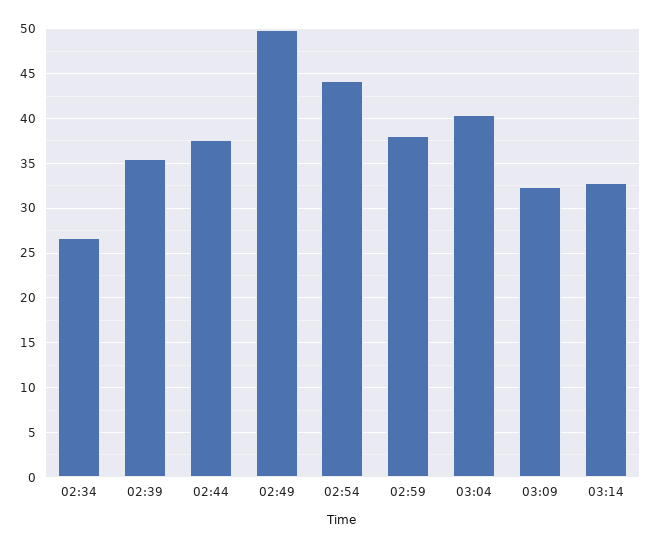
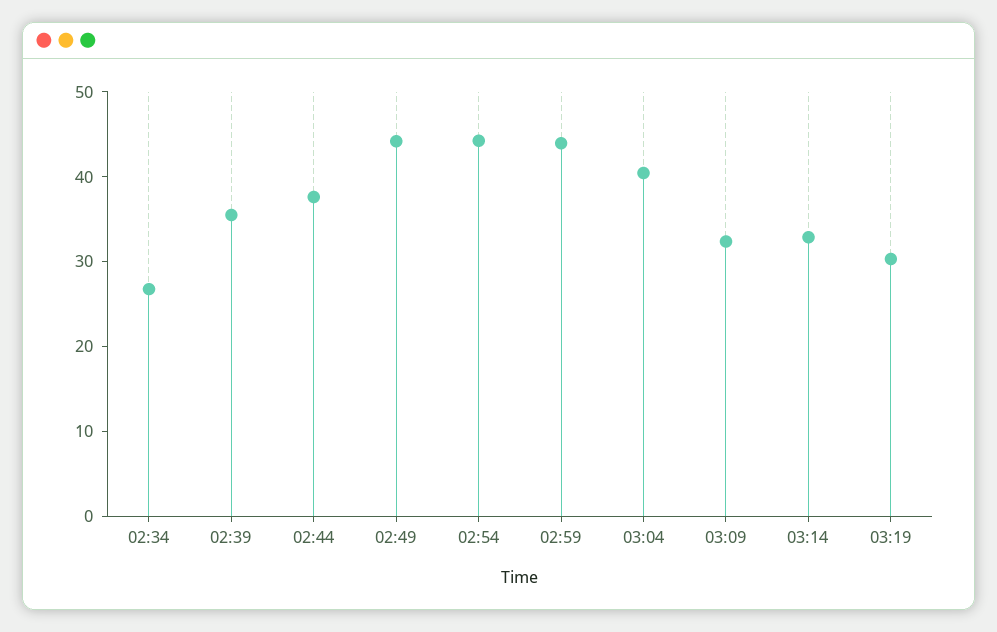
02:49: 50 -> 44
02:59: 38 -> 44
03:19: none -> 30

